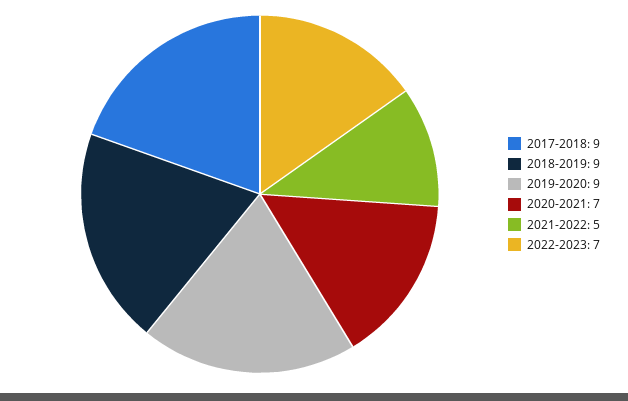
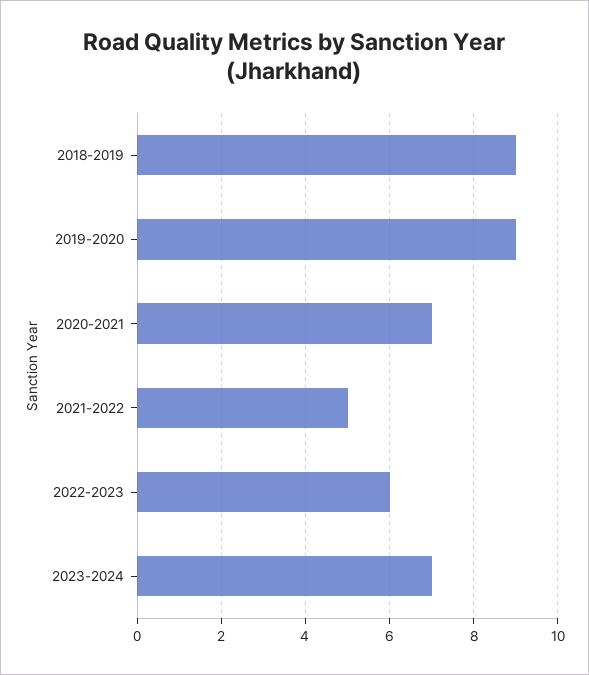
2017-2018: 9 -> none
2022-2023: 7 -> 6
2023-2024: none -> 7

